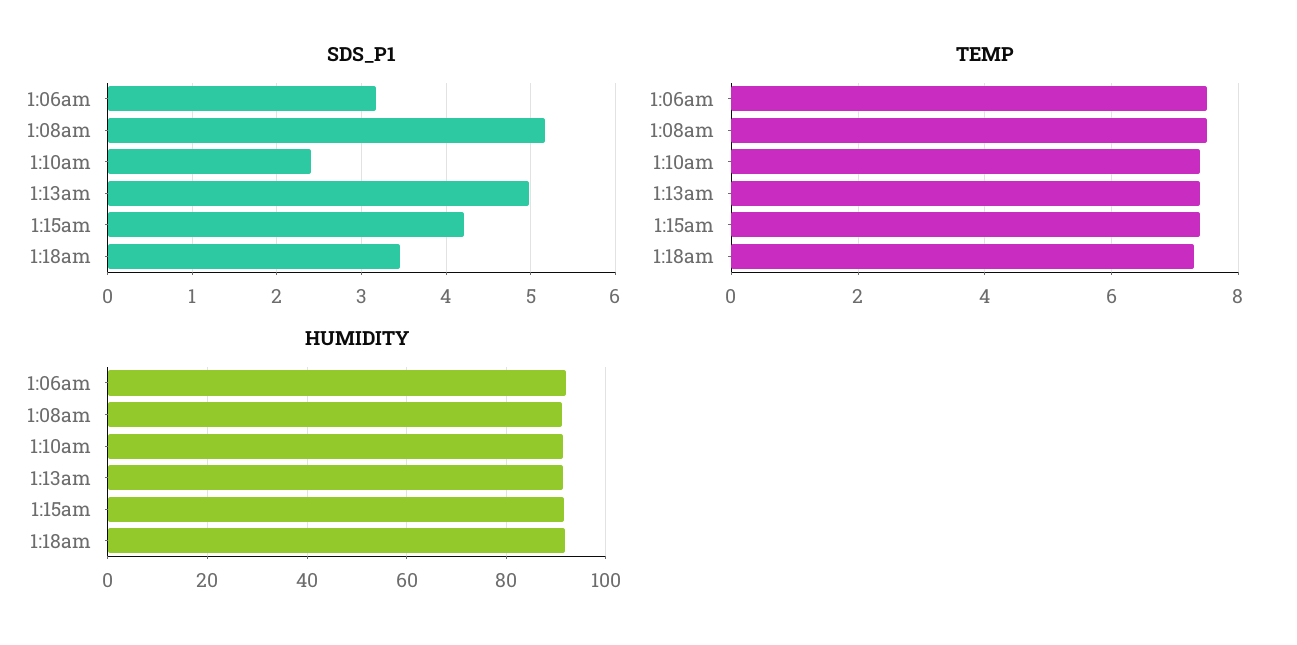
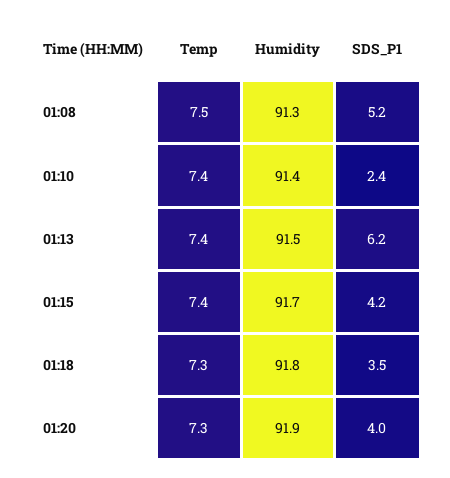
SDS_P1, 1:06am: 3.2 -> none
SDS_P1, 1:13am: 5 -> 6.2
TEMP, 1:06am: 7.5 -> none
HUMIDITY, 1:06am: 92 -> none
TEMP, 01:20: none -> 7.3
HUMIDITY, 01:20: none -> 91.9
SDS_P1, 01:20: none -> 4

